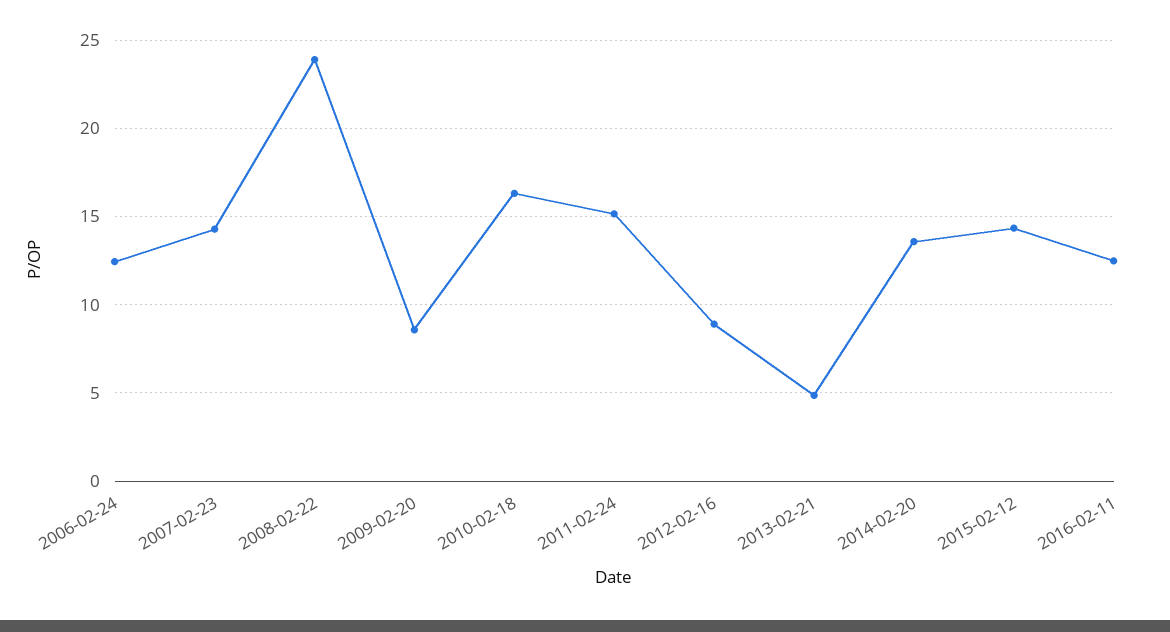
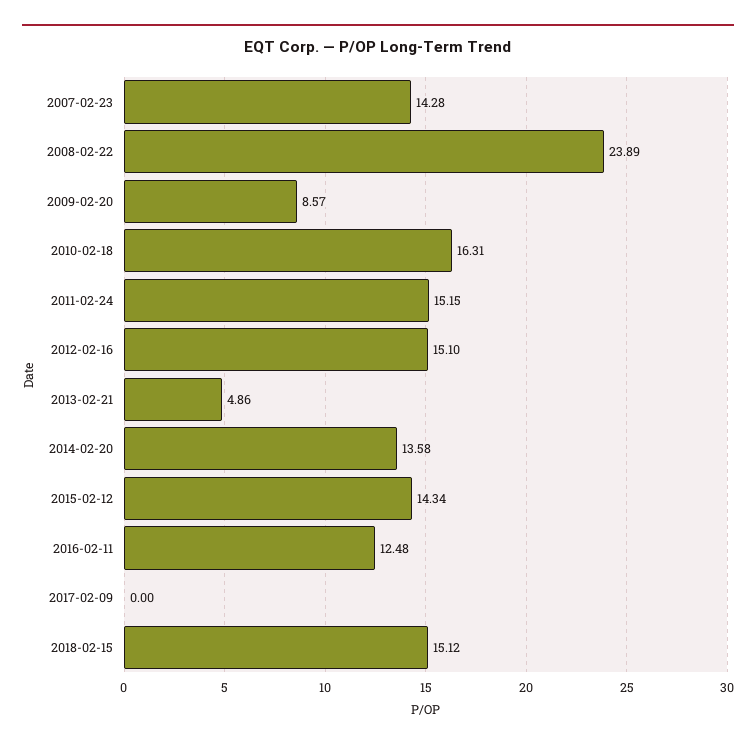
2006-02-24: 12.5 -> none
2012-02-16: 9 -> 15.1
2017-02-09: none -> 0
2018-02-15: none -> 15.12

